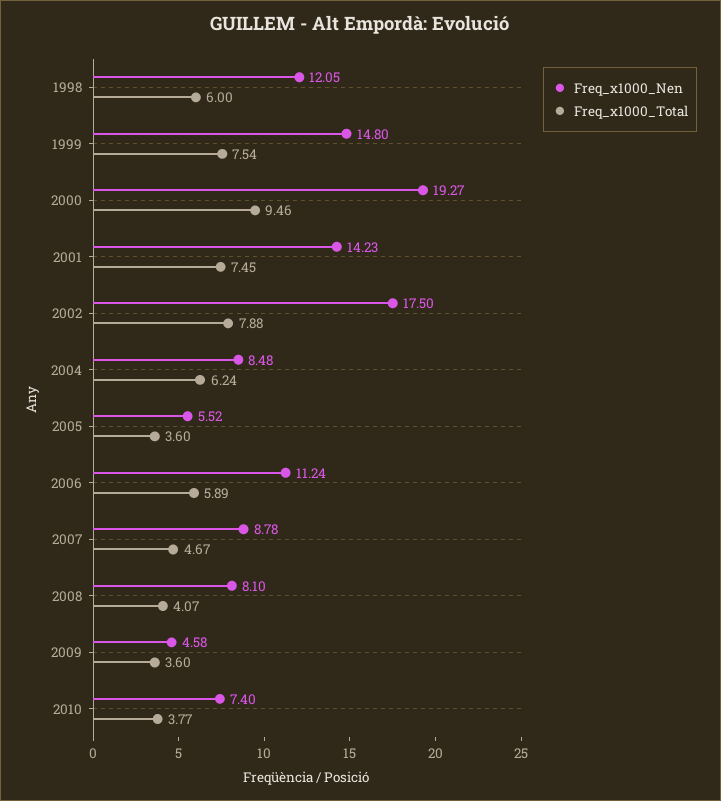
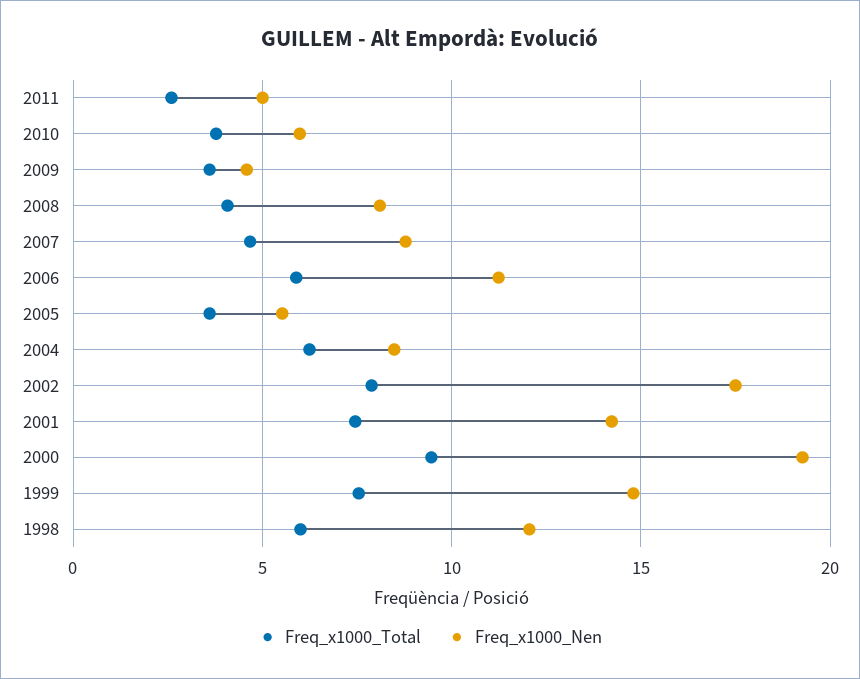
Freq_x1000_Nen, 2010: 7.4 -> 6
Freq_x1000_Total, 2011: none -> 2.5
Freq_x1000_Nen, 2011: none -> 5

